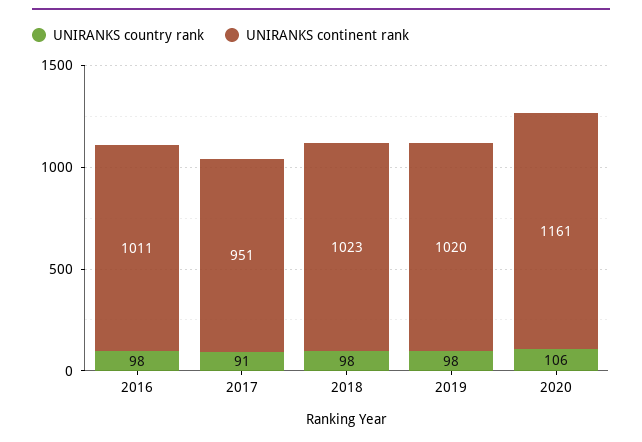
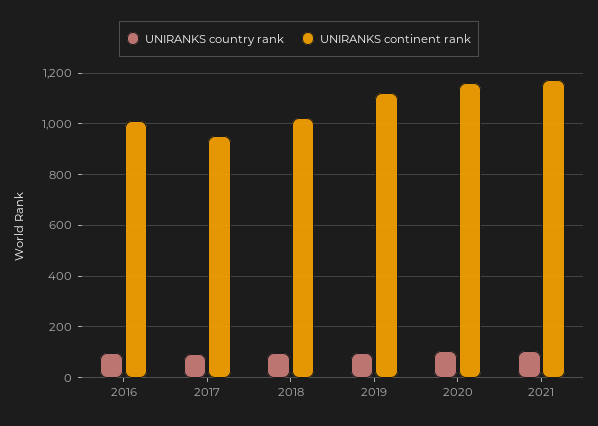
UNIRANKS continent rank, 2019: 1020 -> 1125
UNIRANKS country rank, 2021: none -> 100
UNIRANKS continent rank, 2021: none -> 1175

